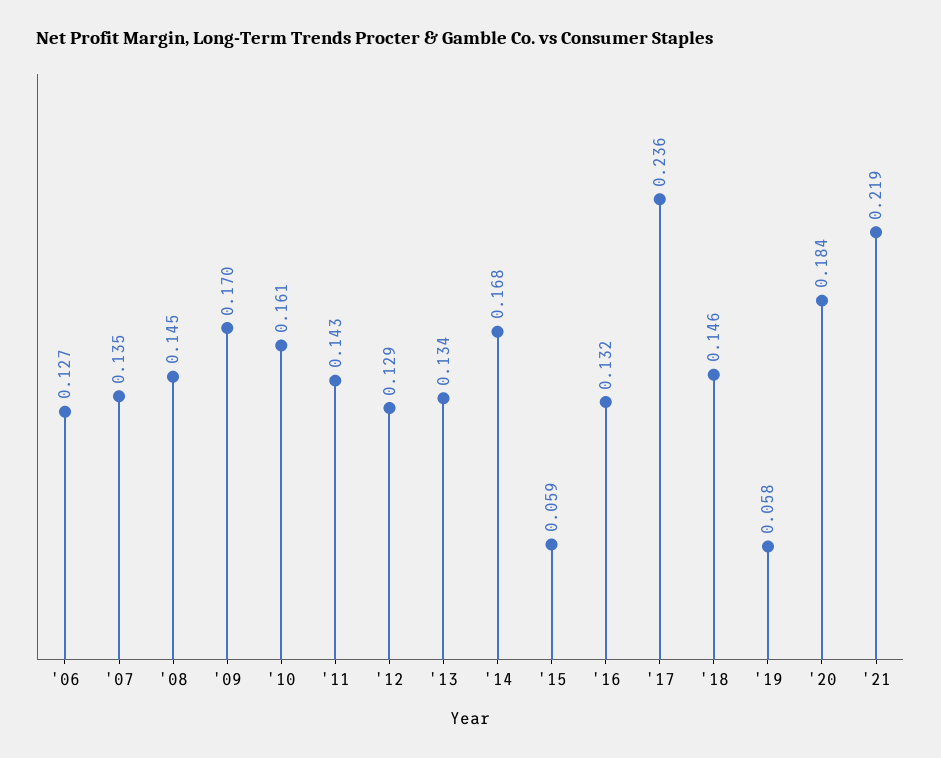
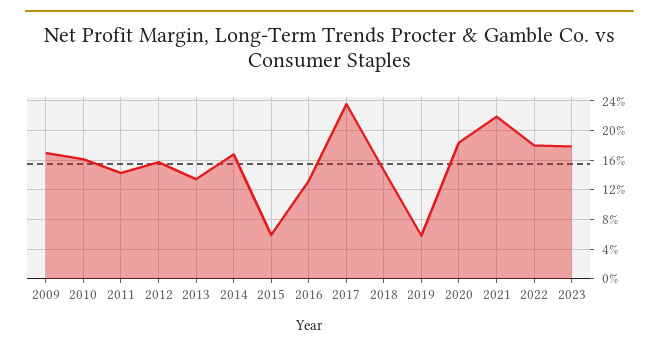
'06: 0.127 -> none
'07: 0.135 -> none
'08: 0.145 -> none
'12: 0.129 -> 0.16
2022: none -> 0.18
2023: none -> 0.18

